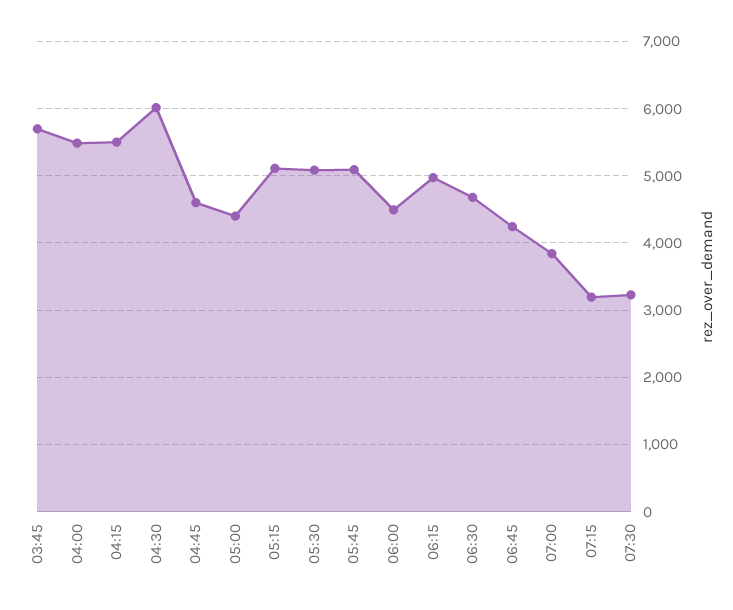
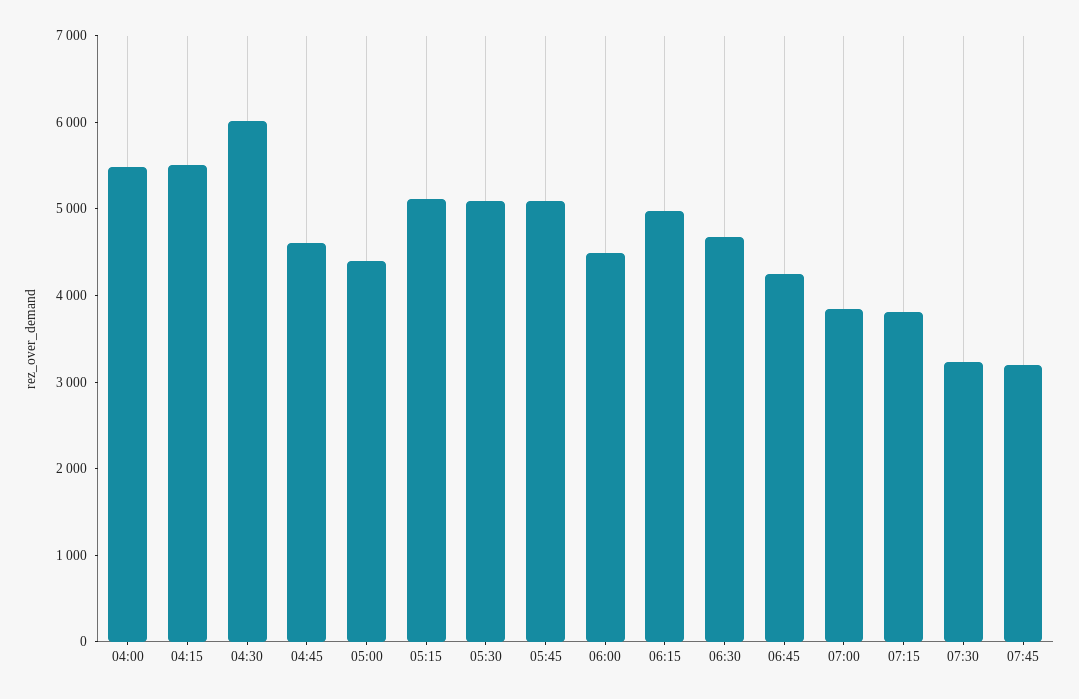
03:45: 5700 -> none
07:15: 3200 -> 3800
07:45: none -> 3200

